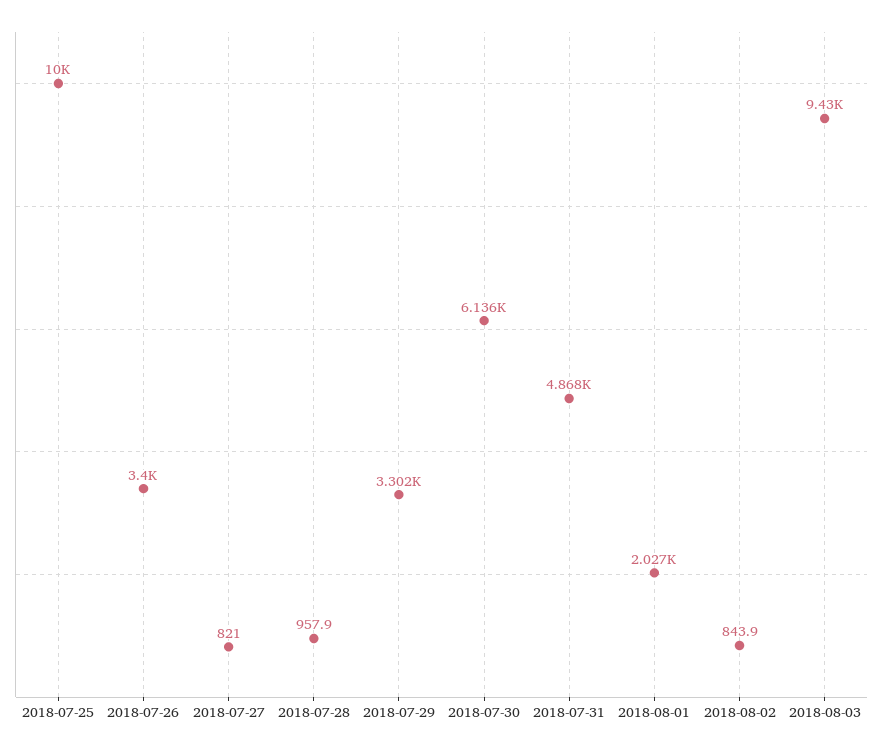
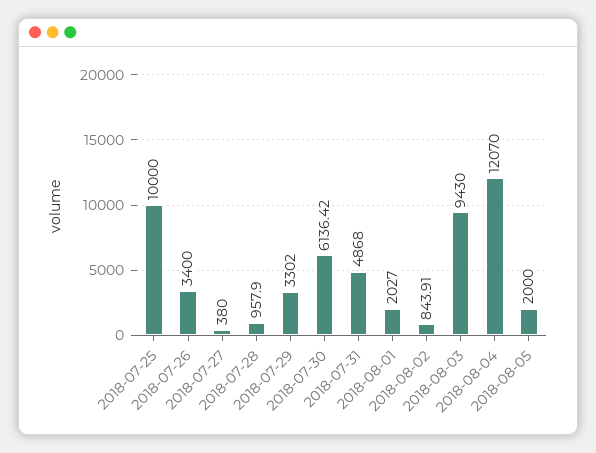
2018-07-27: 821 -> 380
2018-08-04: none -> 12070
2018-08-05: none -> 2000

